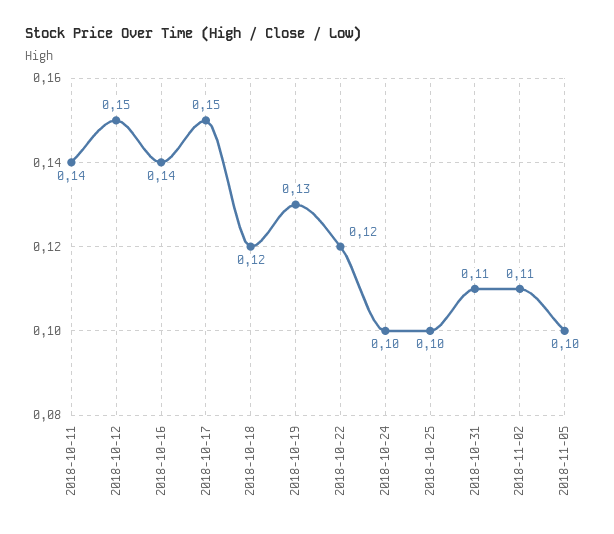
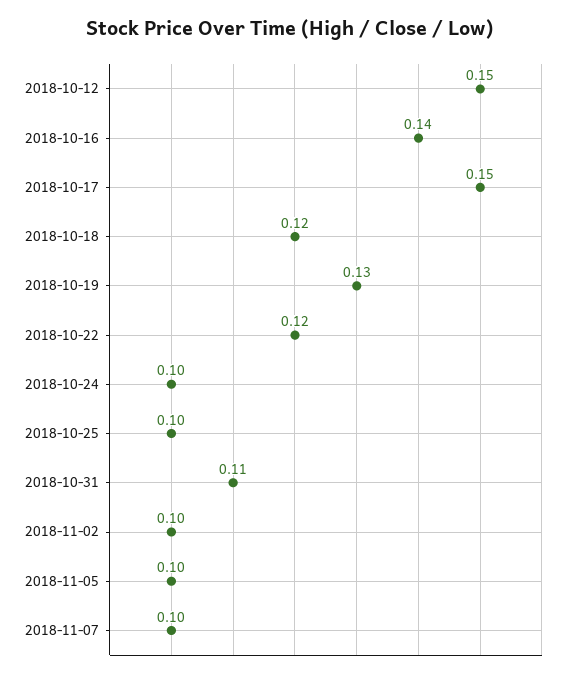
2018-10-11: 0.14 -> none
2018-11-02: 0.11 -> 0.1
2018-11-07: none -> 0.1

